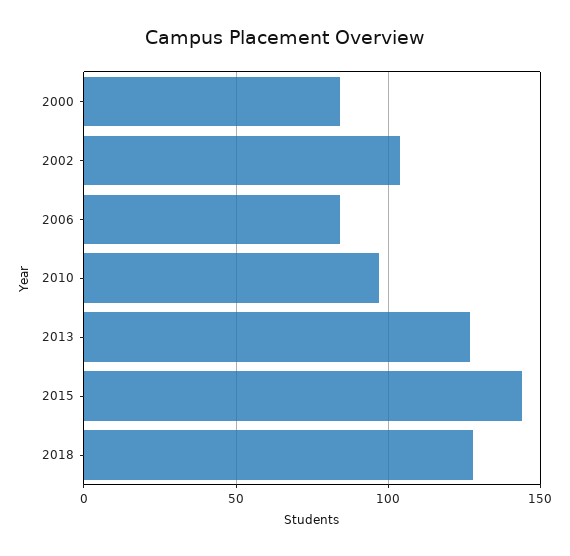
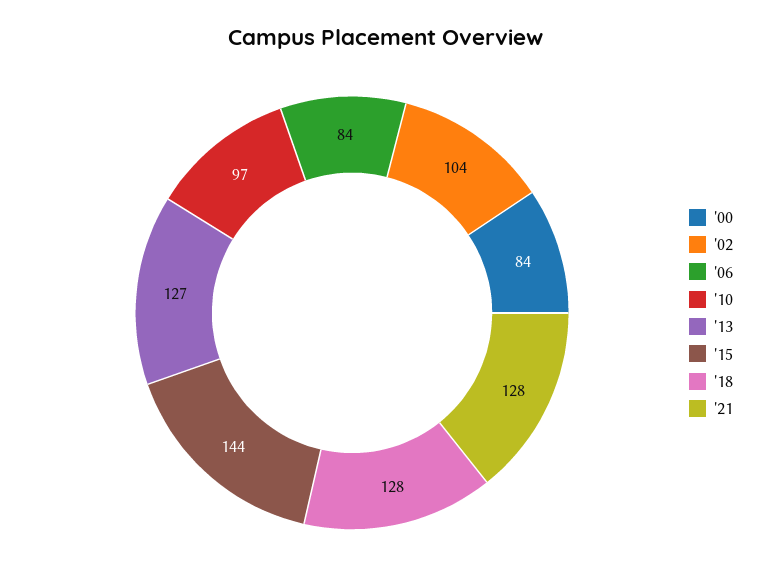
'21: none -> 128

